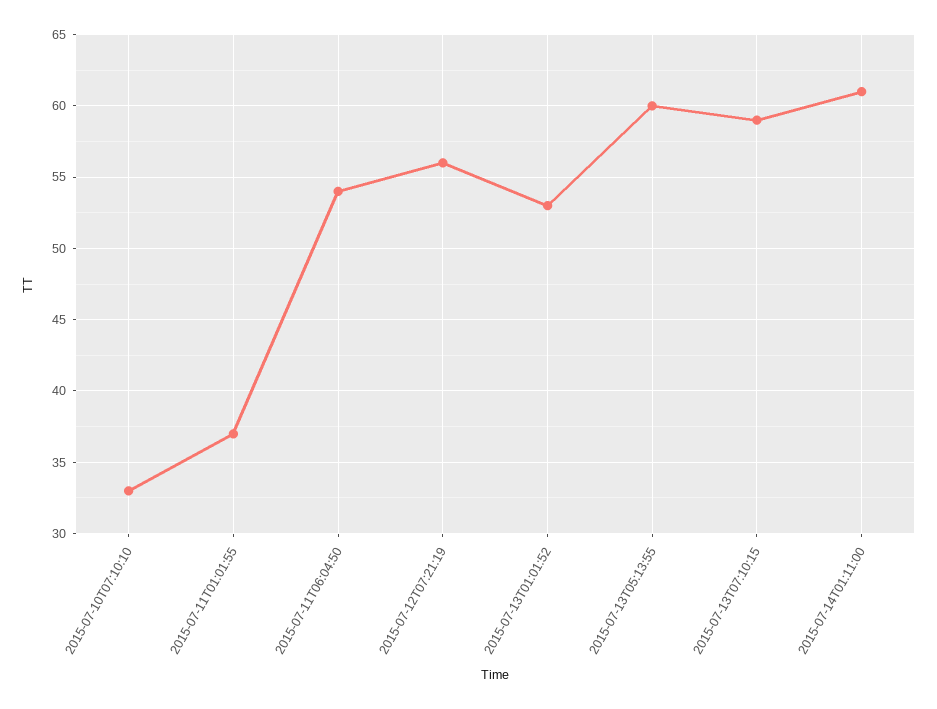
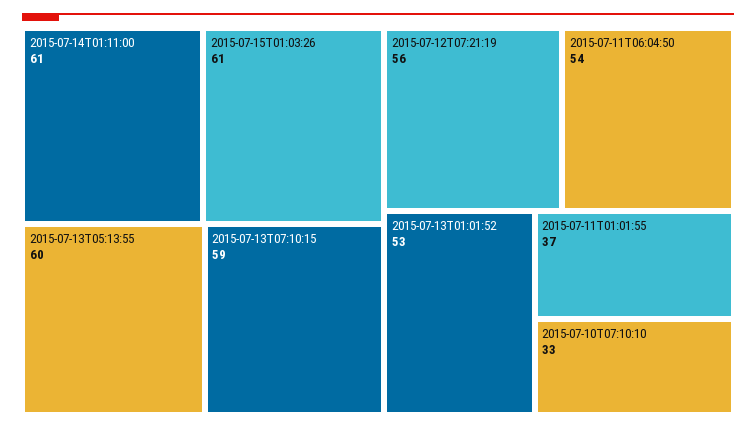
2015-07-15T01:03:26: none -> 61

